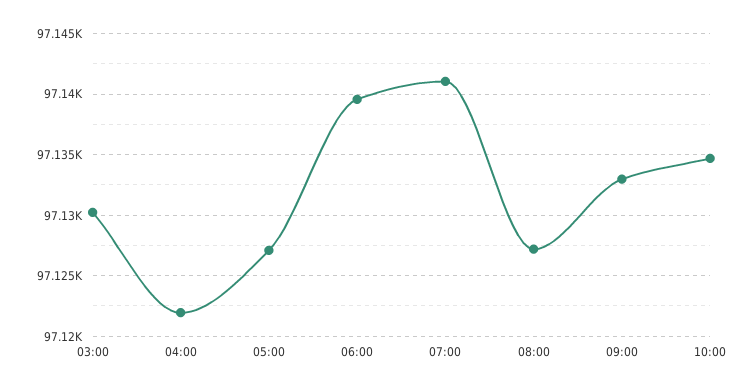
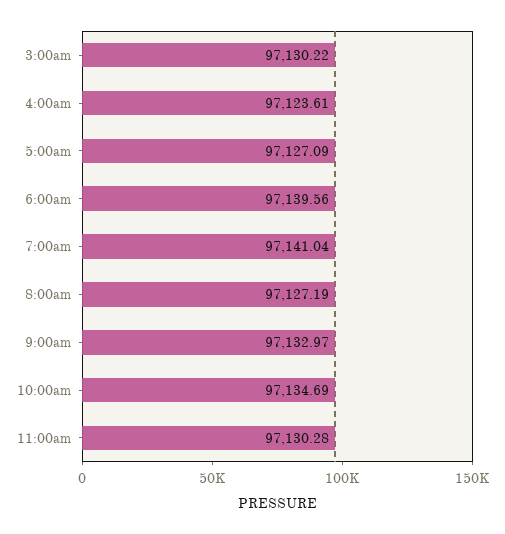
04:00: 97122 -> 97123.61
11:00am: none -> 97130.28

